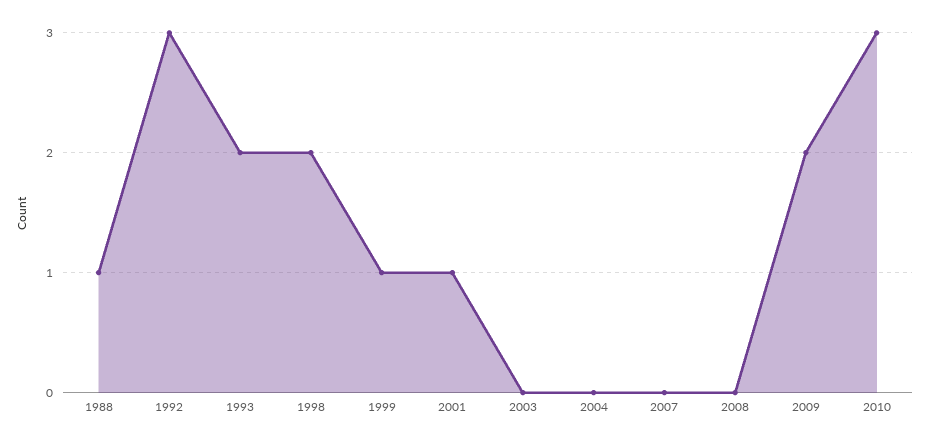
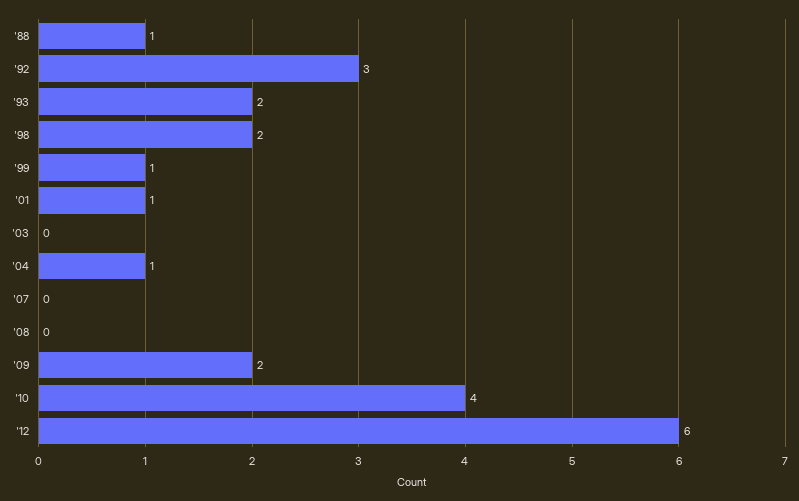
2004: 0 -> 1
2010: 3 -> 4
'12: none -> 6

